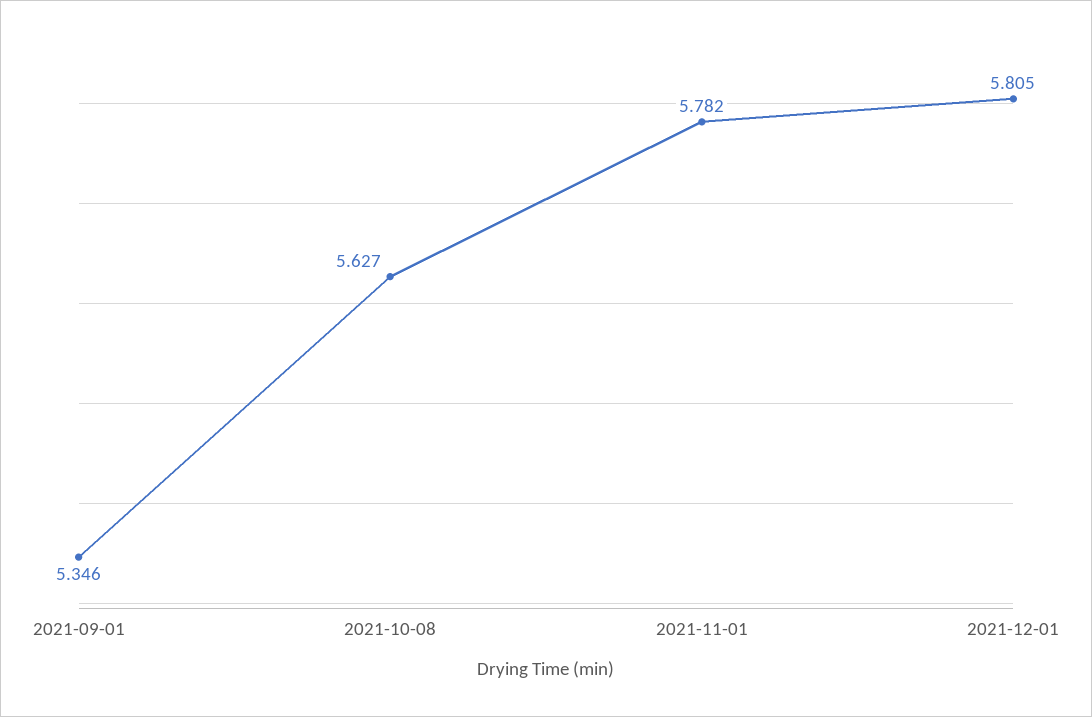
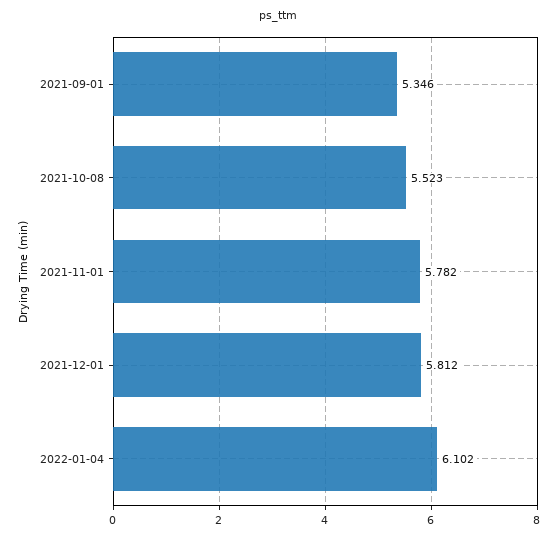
2021-10-08: 5.627 -> 5.523
2021-12-01: 5.805 -> 5.812
2022-01-04: none -> 6.102

